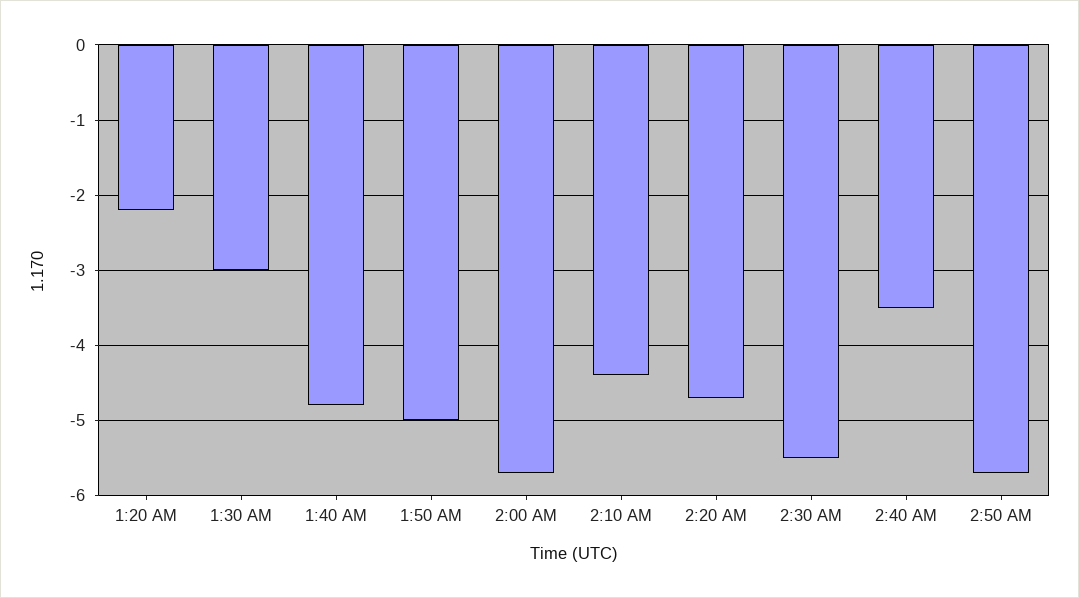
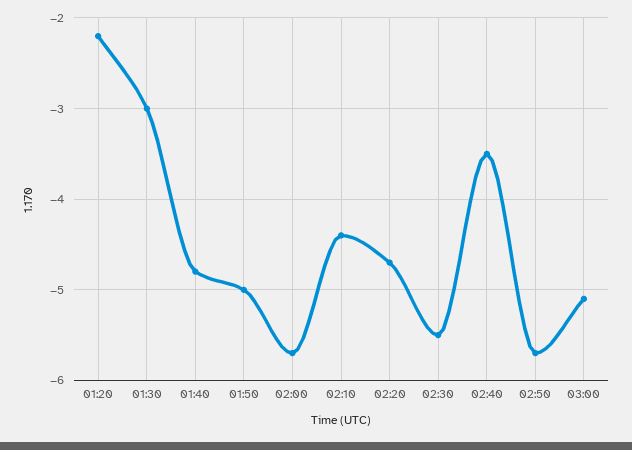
03:00: none -> -5.1

